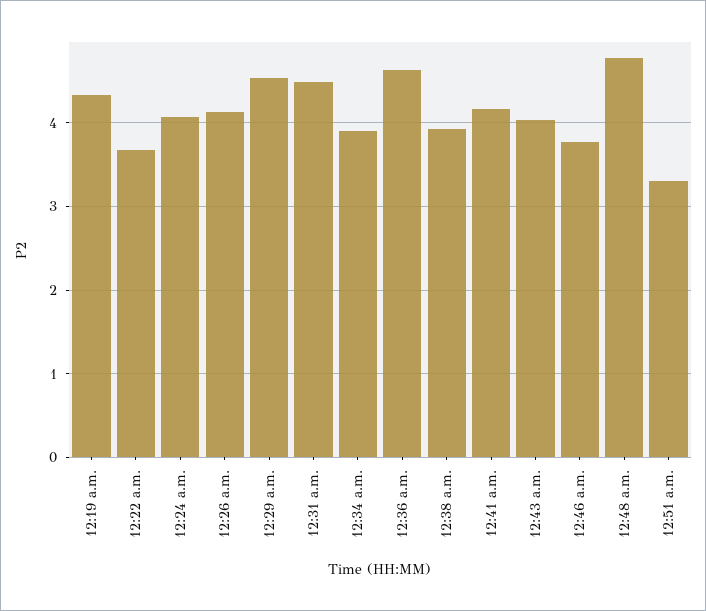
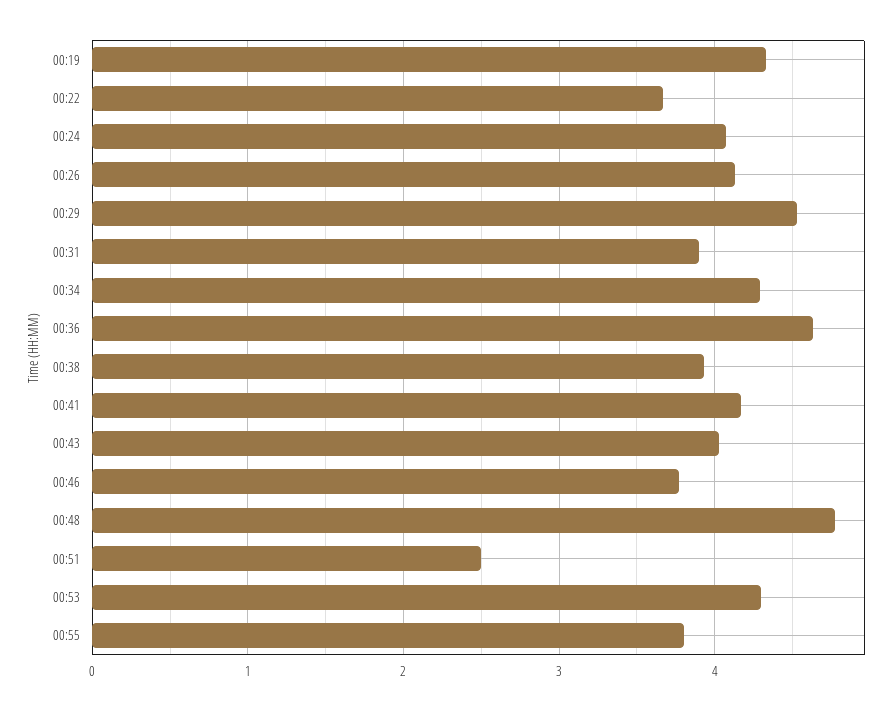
12:31 a.m.: 4.5 -> 3.9
12:34 a.m.: 3.9 -> 4.3
12:51 a.m.: 3.3 -> 2.5
00:53: none -> 4.3
00:55: none -> 3.8

